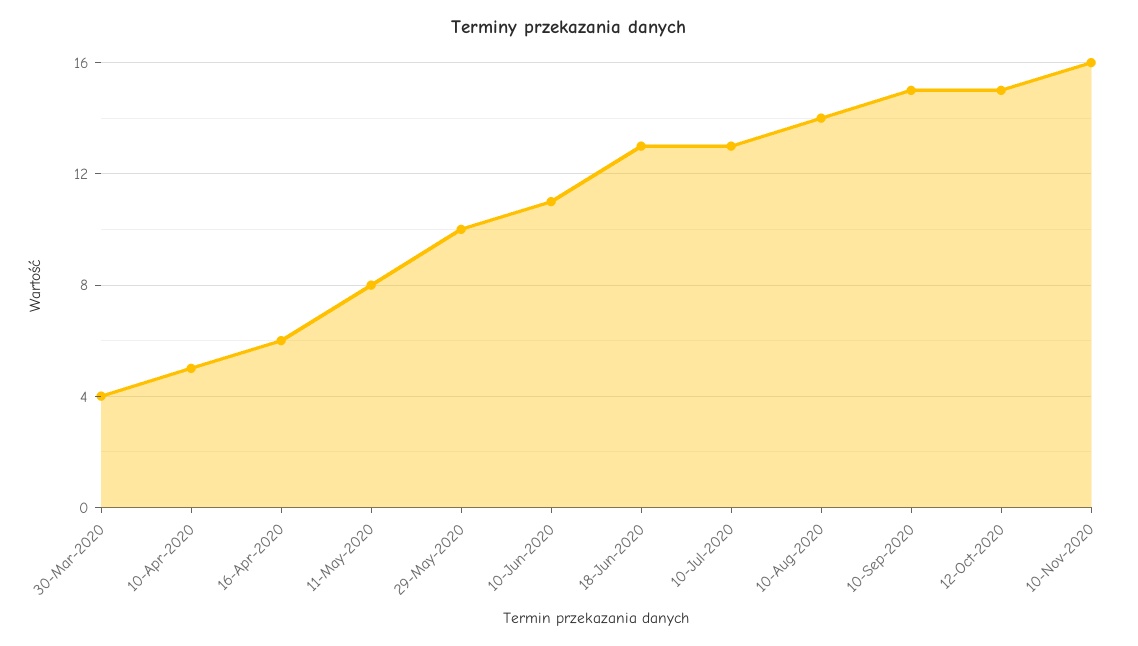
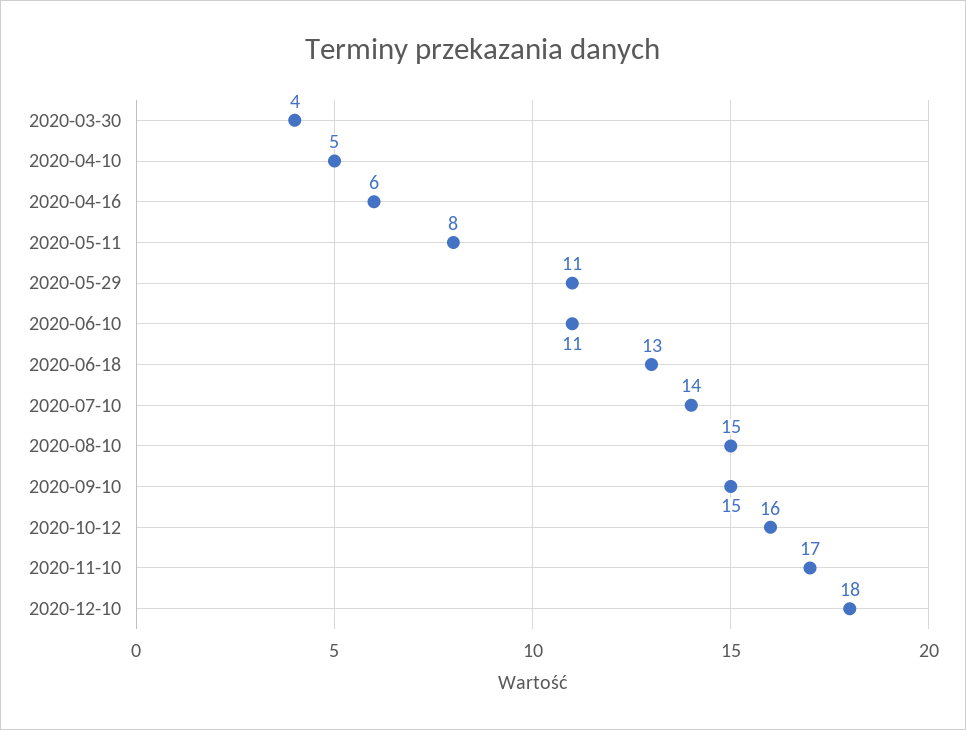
29-May-2020: 10 -> 11
10-Jul-2020: 13 -> 14
10-Aug-2020: 14 -> 15
12-Oct-2020: 15 -> 16
10-Nov-2020: 16 -> 17
2020-12-10: none -> 18

